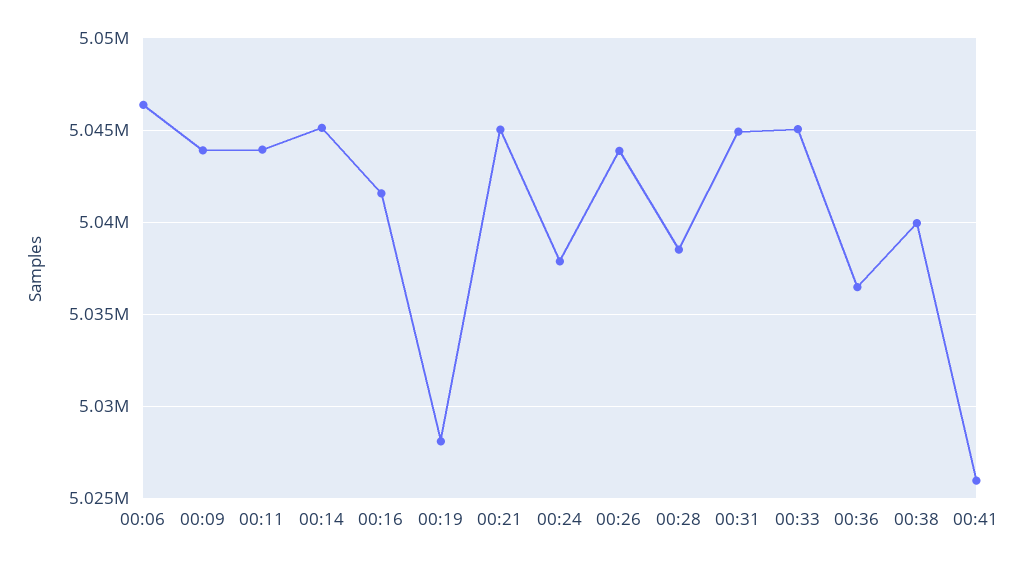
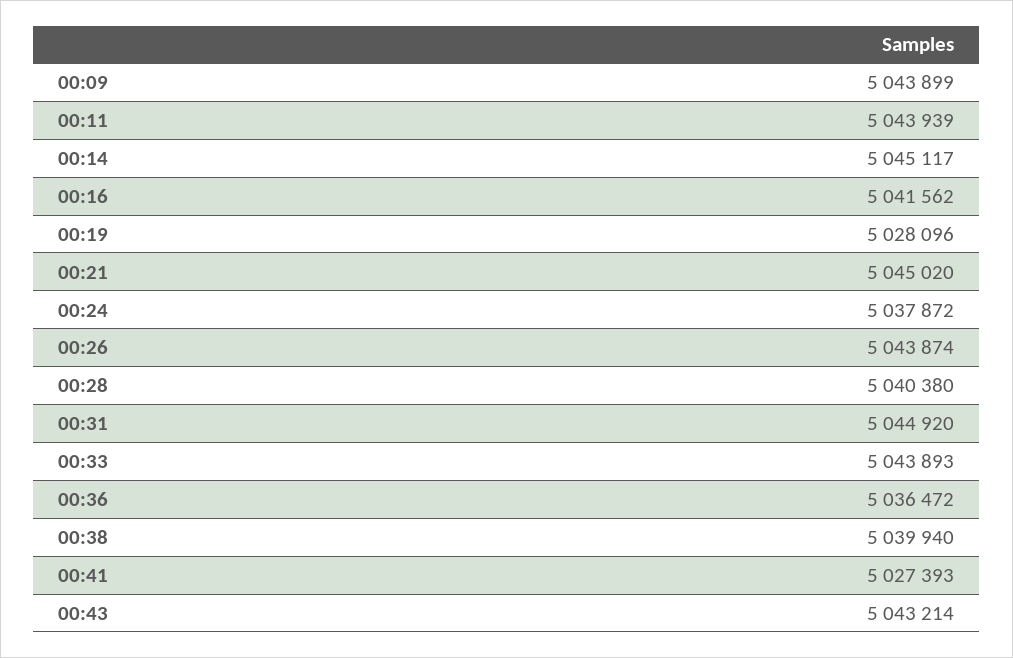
00:06: 5046500 -> none
00:28: 5038500 -> 5040380
00:33: 5045000 -> 5043893
00:41: 5026000 -> 5027393
00:43: none -> 5043214

